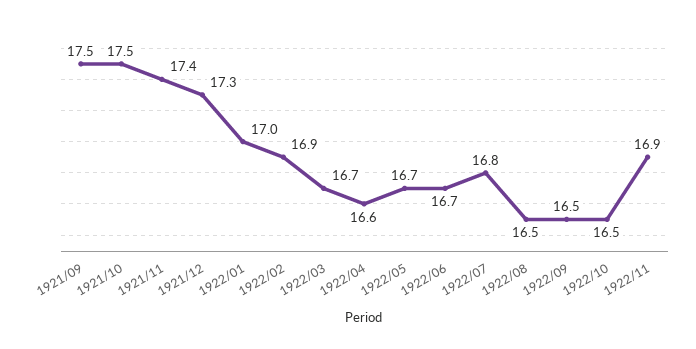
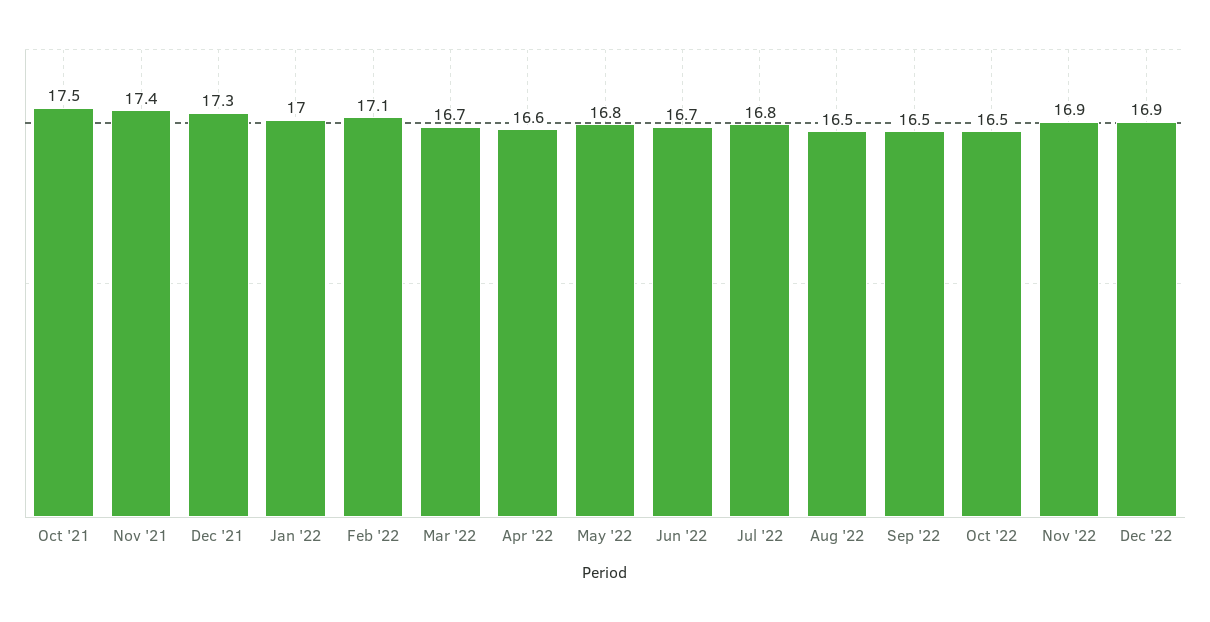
1921/09: 17.5 -> none
1922/02: 16.9 -> 17.1
1922/05: 16.7 -> 16.8
Dec '22: none -> 16.9

